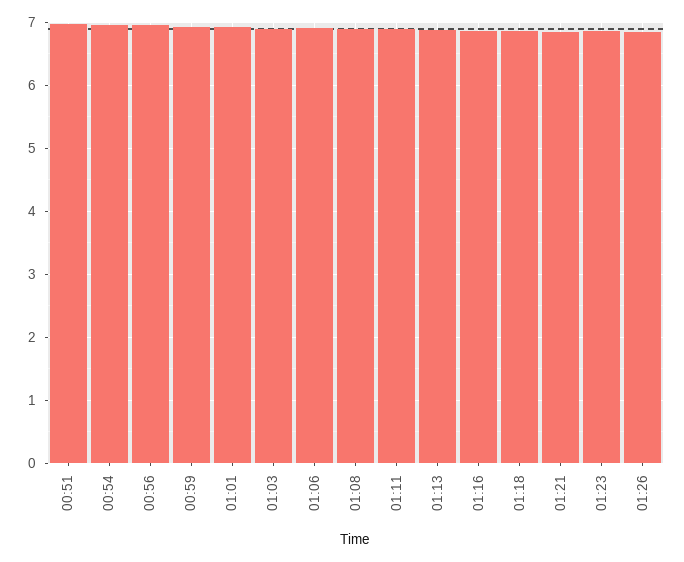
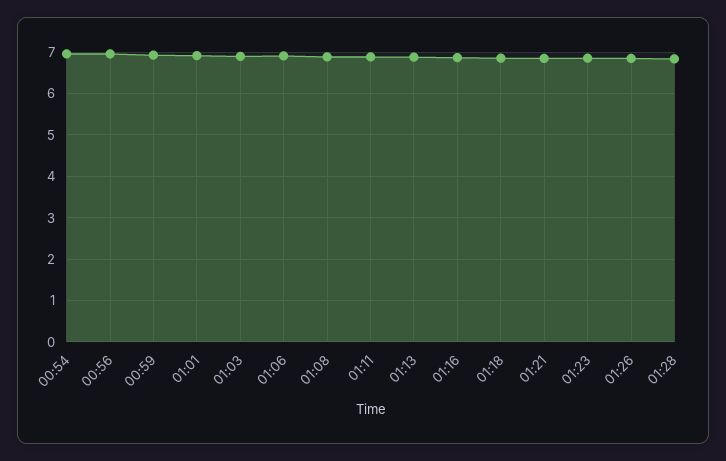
00:51: 7 -> none
01:28: none -> 6.8

